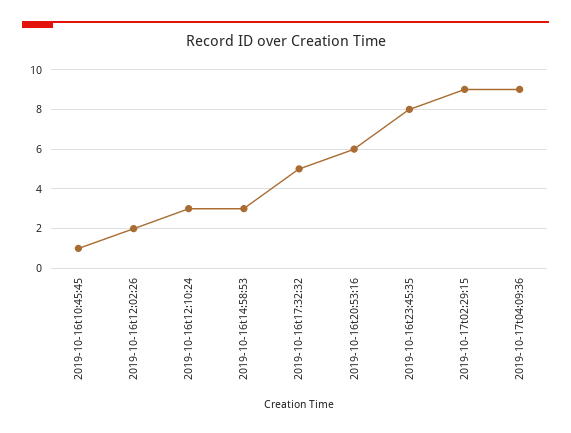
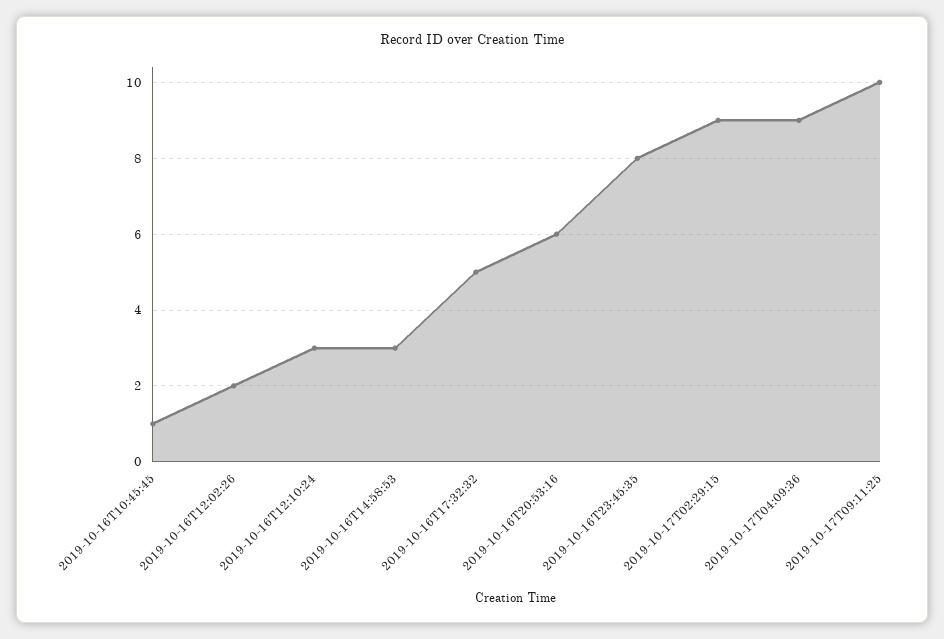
2019-10-17T09:11:25: none -> 10

